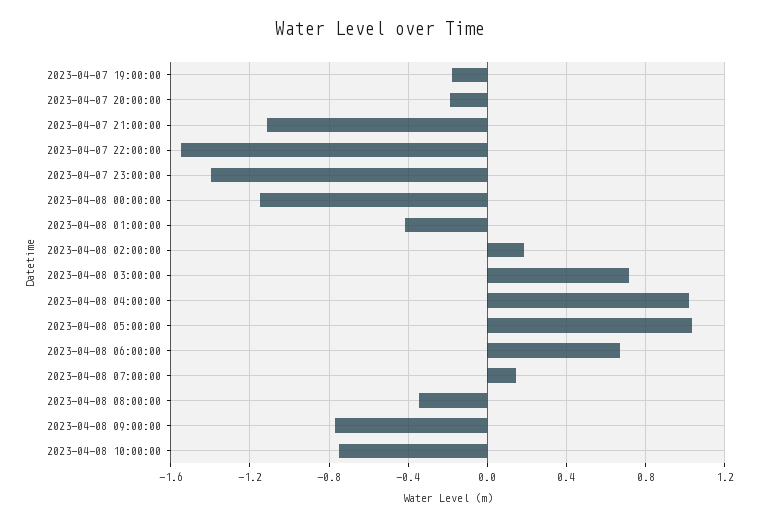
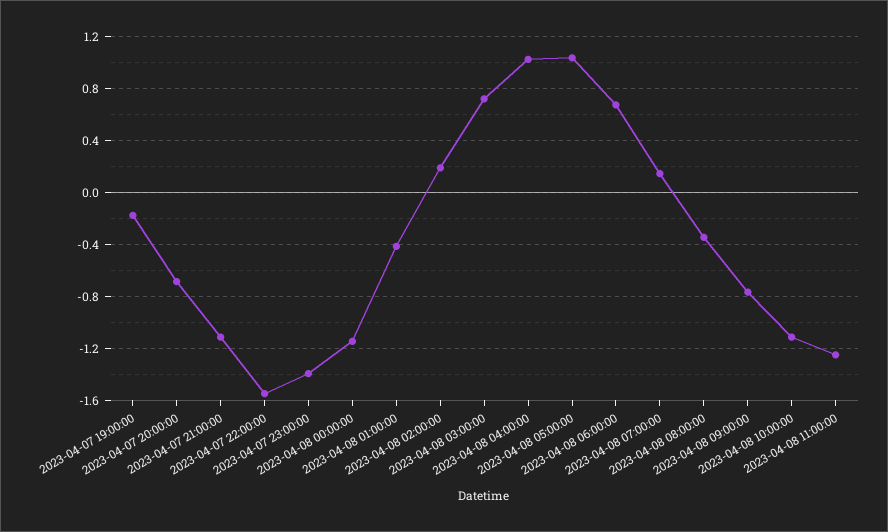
2023-04-07 20:00:00: -0.2 -> -0.7
2023-04-08 10:00:00: -0.75 -> -1.1
2023-04-08 11:00:00: none -> -1.25

